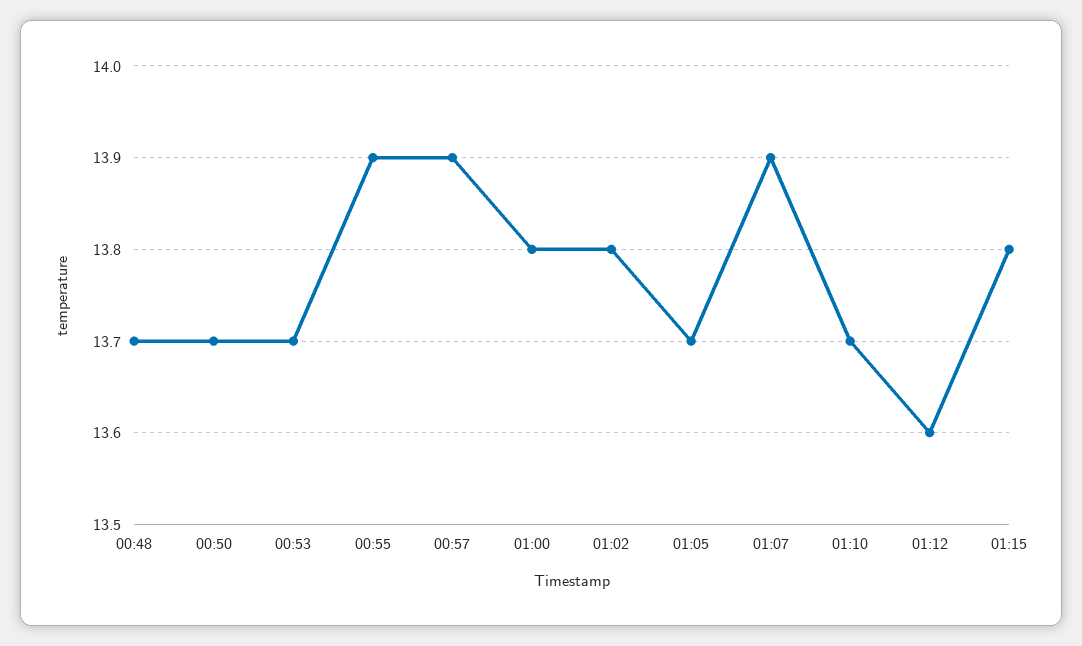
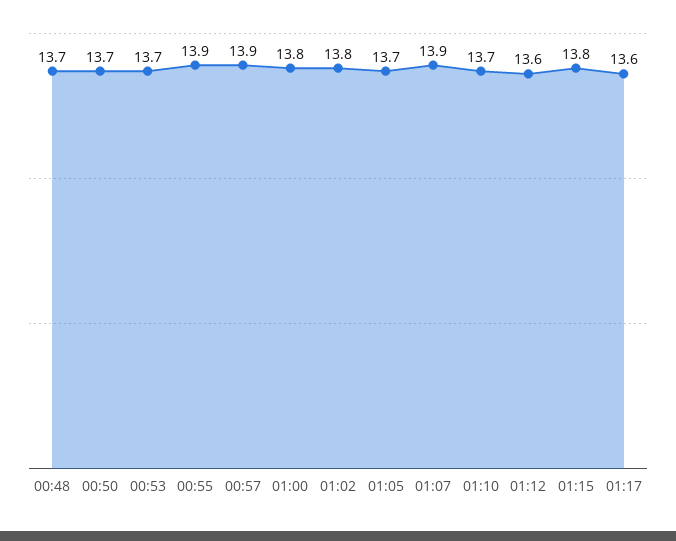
01:17: none -> 13.6

